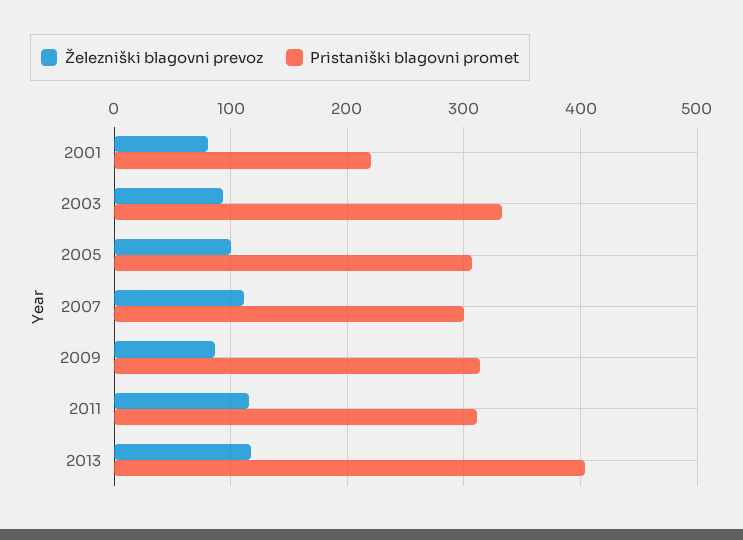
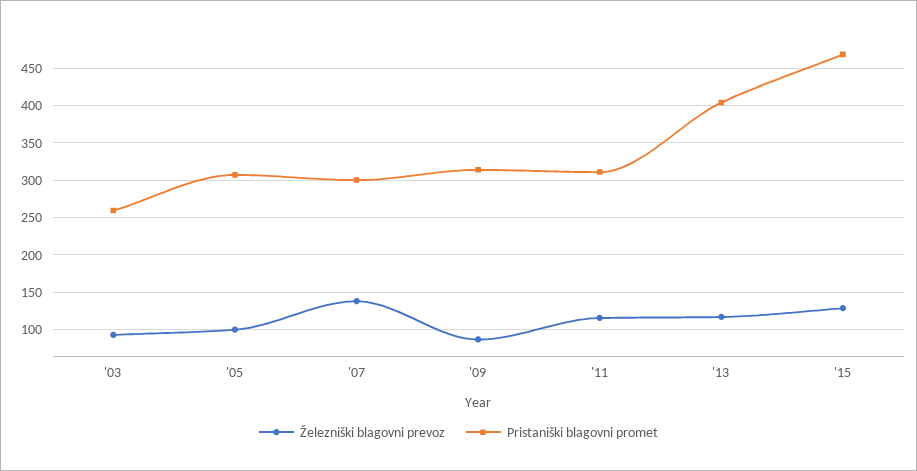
Železniški blagovni prevoz, 2001: 80 -> none
Pristaniški blagovni promet, 2001: 220 -> none
Pristaniški blagovni promet, 2003: 330 -> 260
Železniški blagovni prevoz, 2007: 110 -> 140
Železniški blagovni prevoz, '15: none -> 130
Pristaniški blagovni promet, '15: none -> 470

